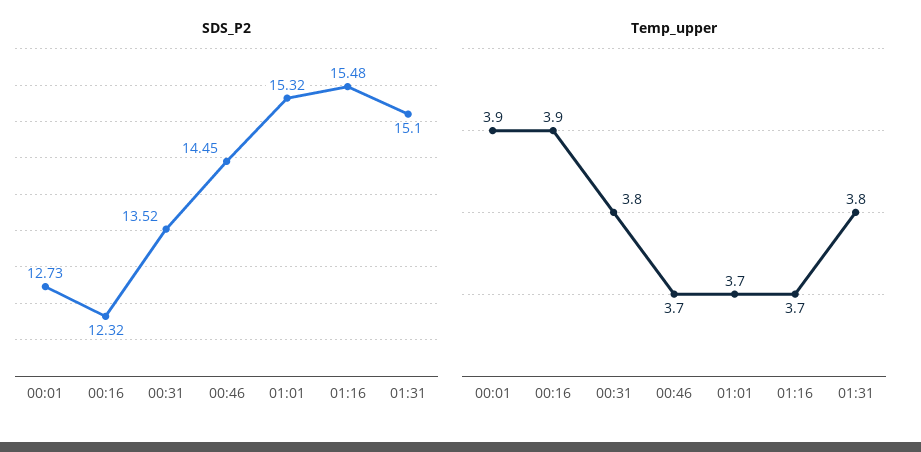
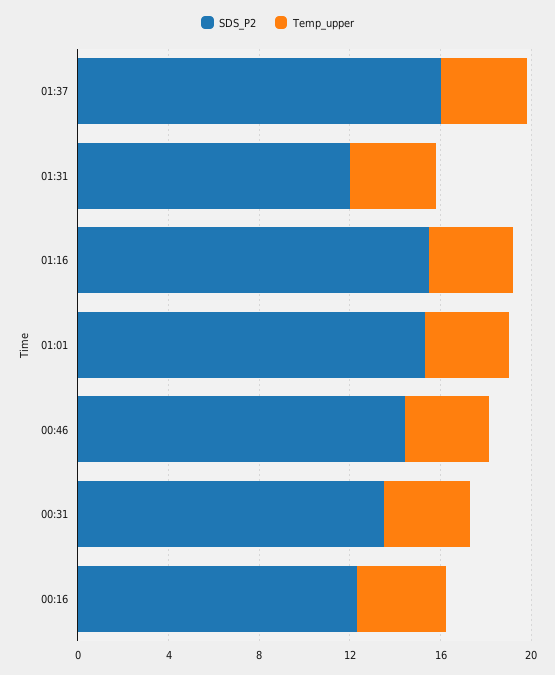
SDS_P2, 00:01: 12.73 -> none
SDS_P2, 01:31: 15.1 -> 12
Temp_upper, 00:01: 3.9 -> none
SDS_P2, 01:37: none -> 16
Temp_upper, 01:37: none -> 4

